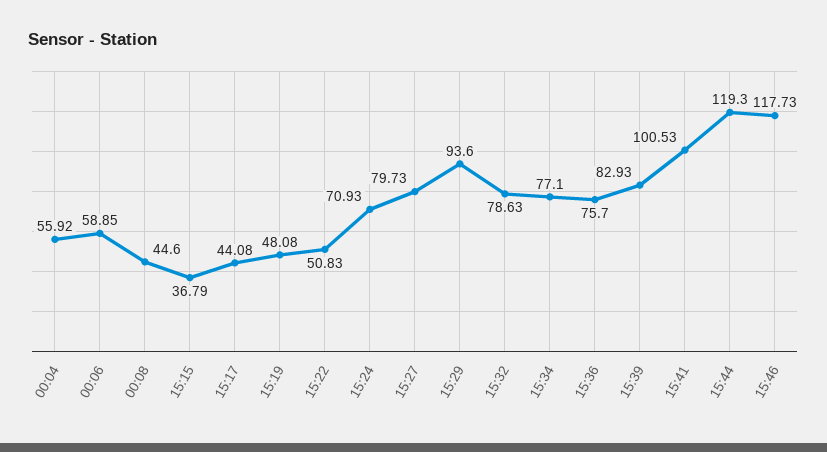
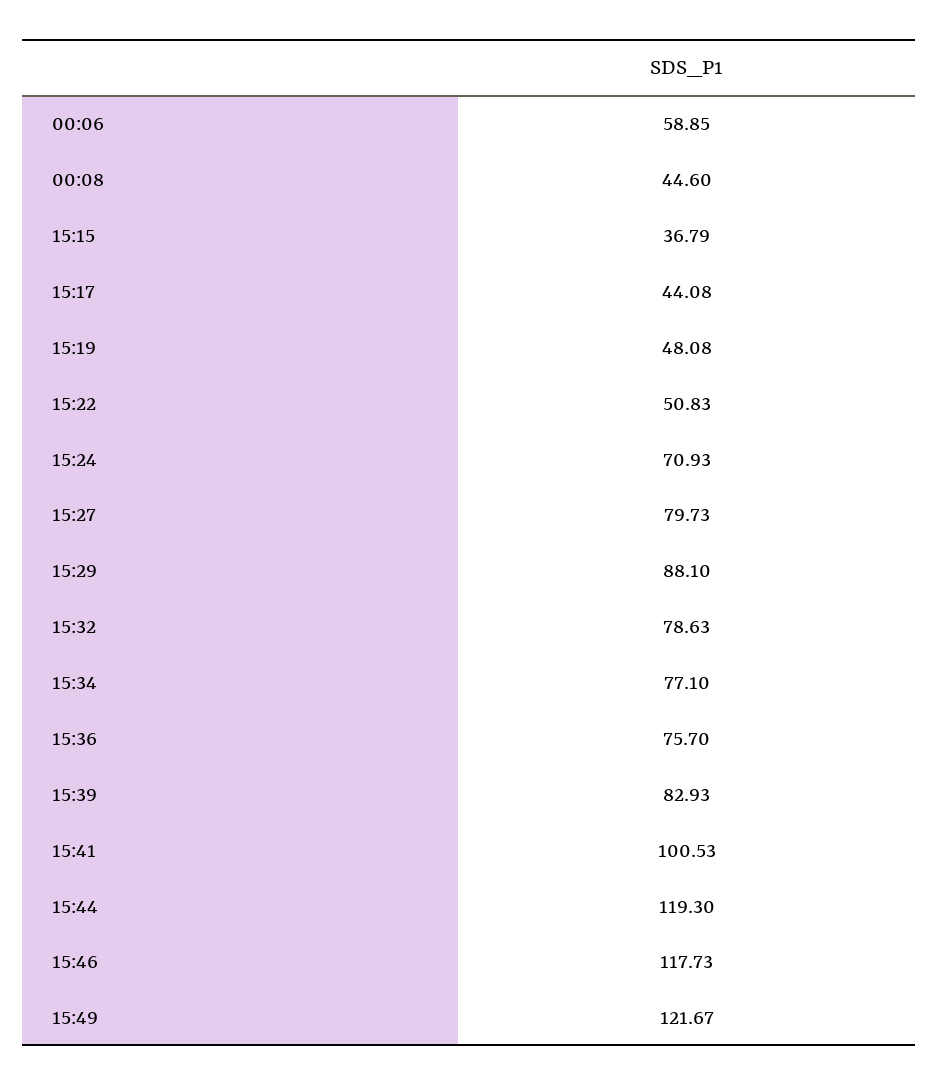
00:04: 55.92 -> none
15:29: 93.6 -> 88.1
15:49: none -> 121.67

